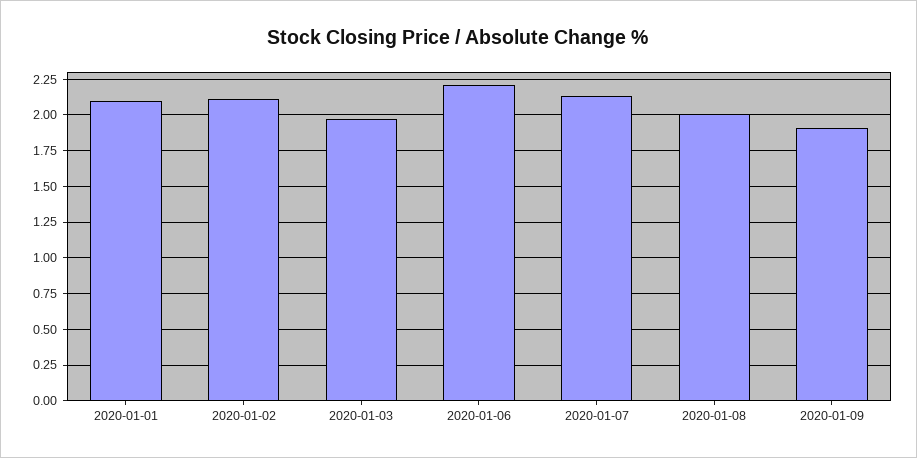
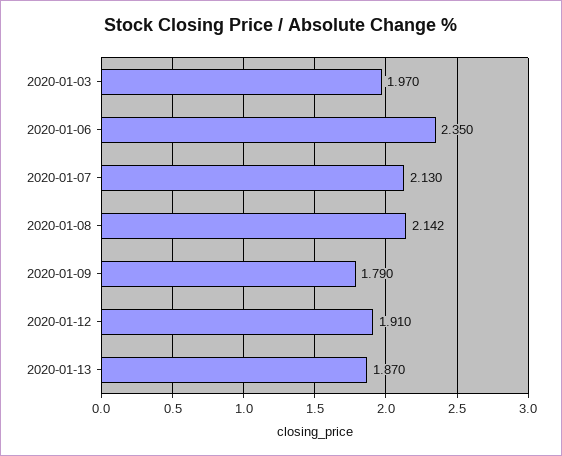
2020-01-01: 2.1 -> none
2020-01-02: 2.1 -> none
2020-01-06: 2.2 -> 2.35
2020-01-08: 2 -> 2.142
2020-01-09: 1.9 -> 1.79
2020-01-12: none -> 1.91
2020-01-13: none -> 1.87

